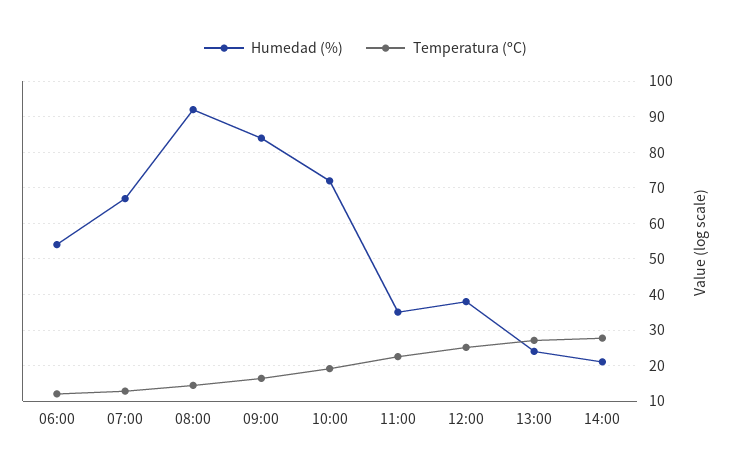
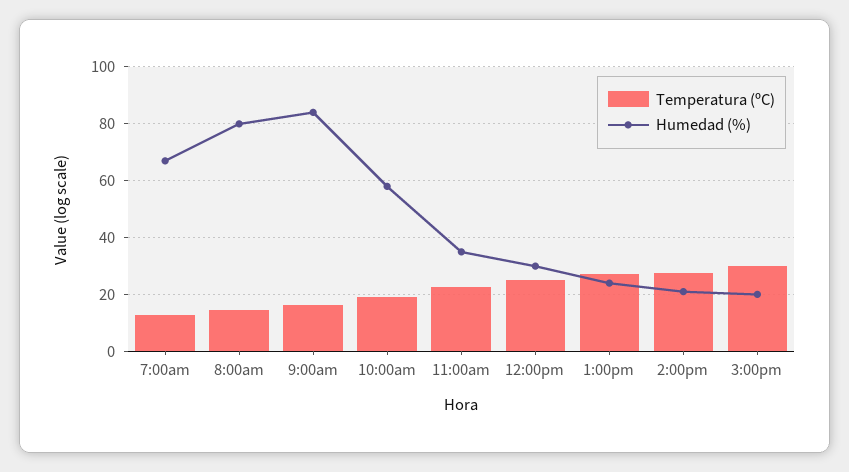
Humedad (%), 06:00: 54 -> none
Temperatura (ºC), 06:00: 12 -> none
Humedad (%), 08:00: 92 -> 80
Humedad (%), 10:00: 72 -> 57.5
Humedad (%), 12:00: 38 -> 30
Temperatura (ºC), 3:00pm: none -> 30
Humedad (%), 3:00pm: none -> 20

